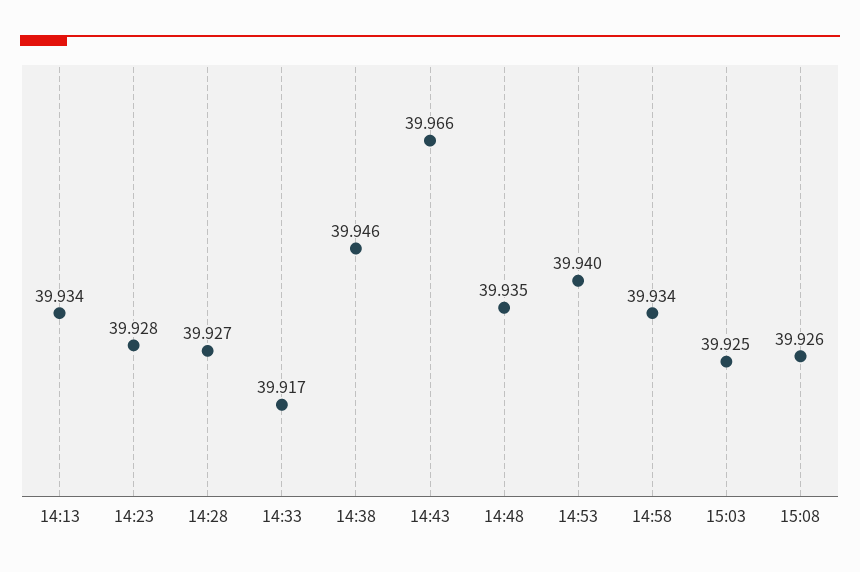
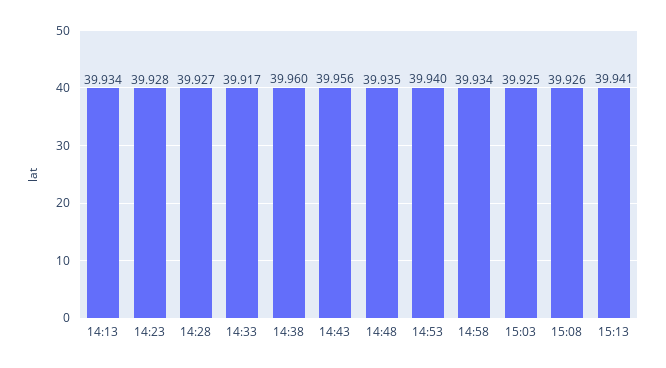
14:38: 39.946 -> 39.96
14:43: 39.966 -> 39.956
15:13: none -> 39.941

